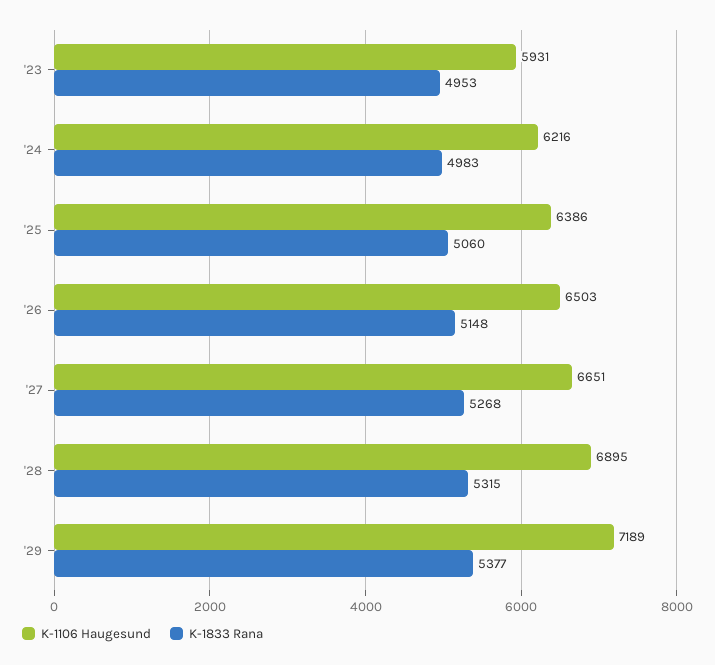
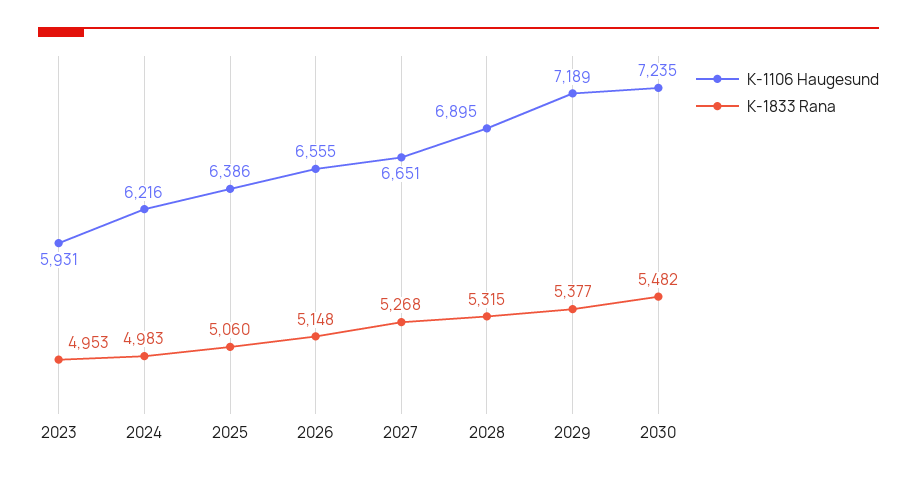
K-1106 Haugesund, '26: 6503 -> 6555
K-1106 Haugesund, 2030: none -> 7235
K-1833 Rana, 2030: none -> 5482

